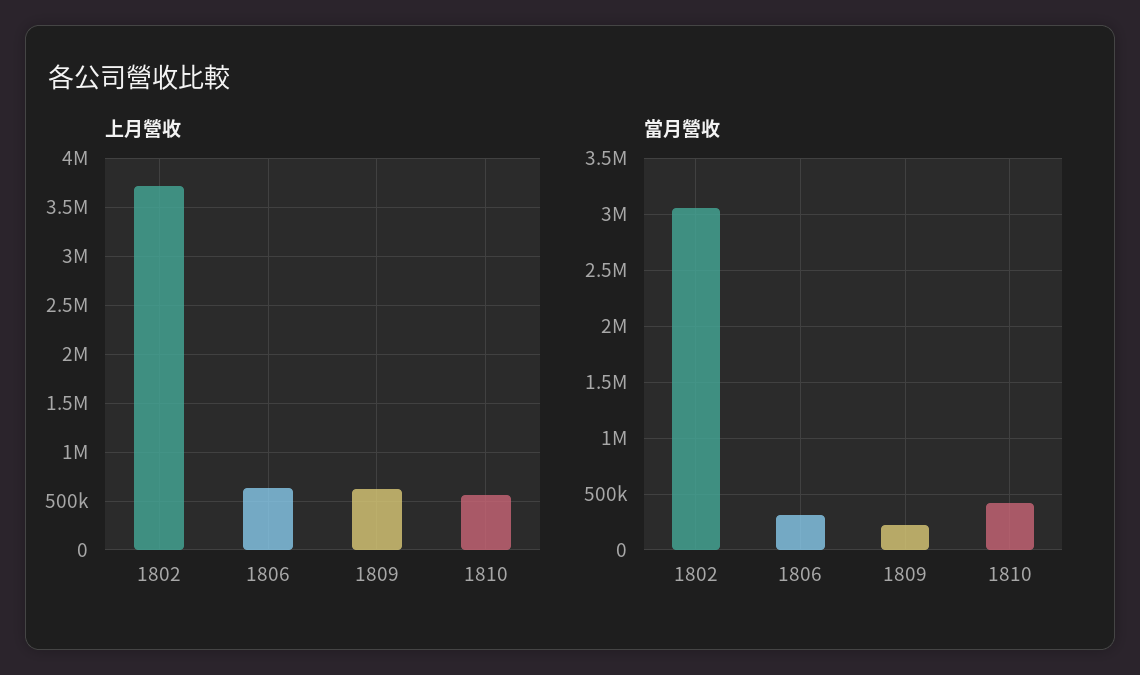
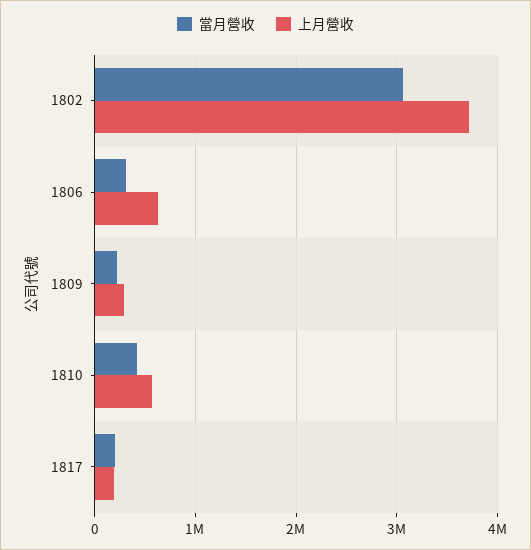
上月營收, 1809: 600000 -> 300000
當月營收, 1817: none -> 200000
上月營收, 1817: none -> 200000

